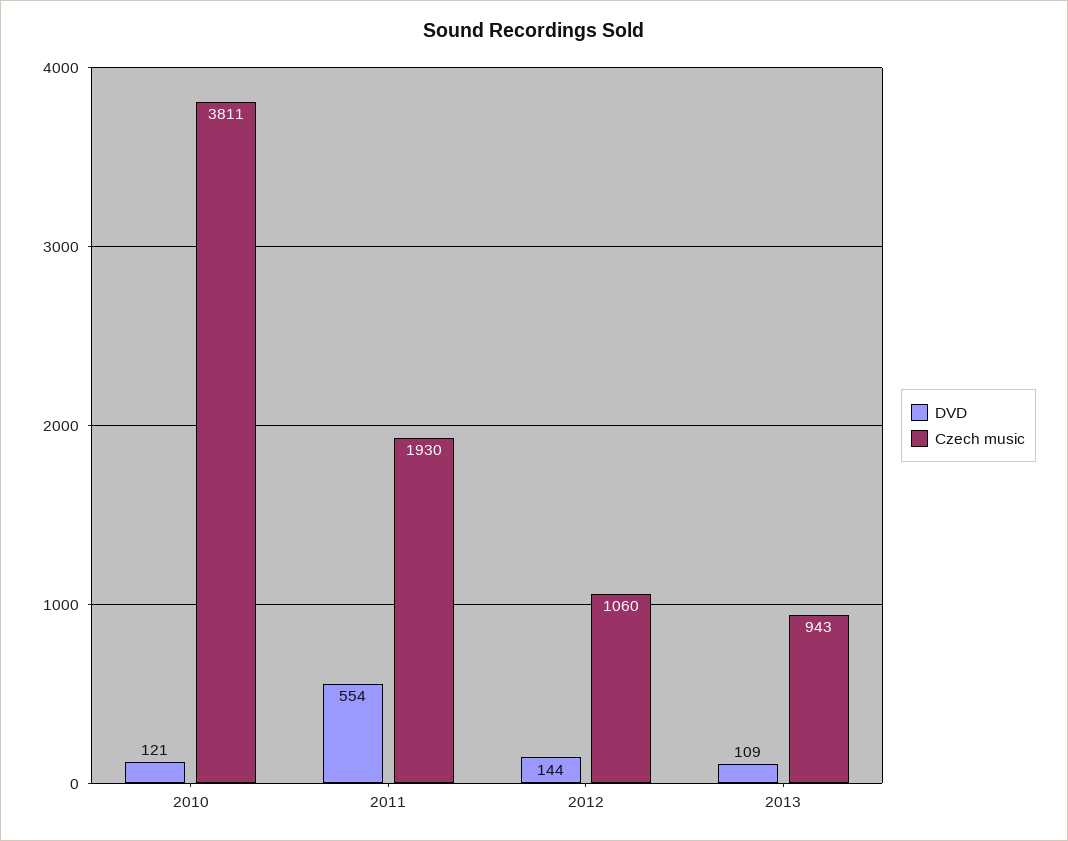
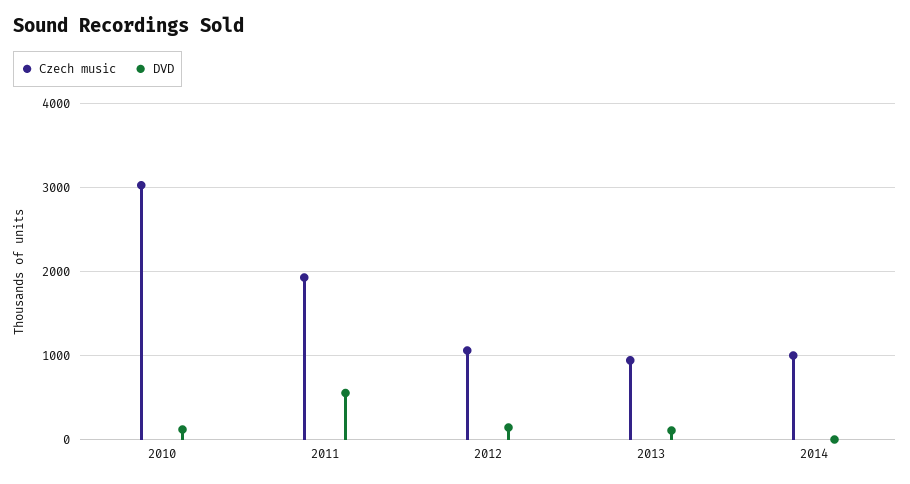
Czech music, 2010: 3811 -> 3000
Czech music, 2014: none -> 1000
DVD, 2014: none -> 0

